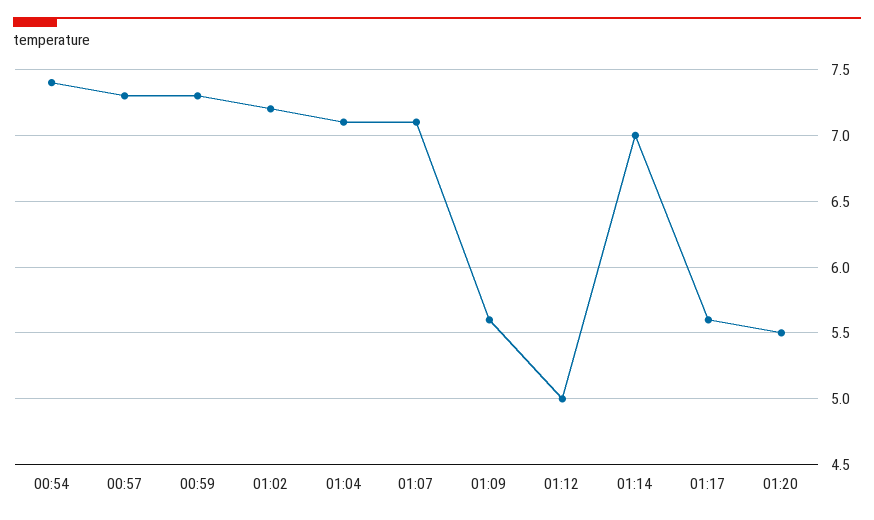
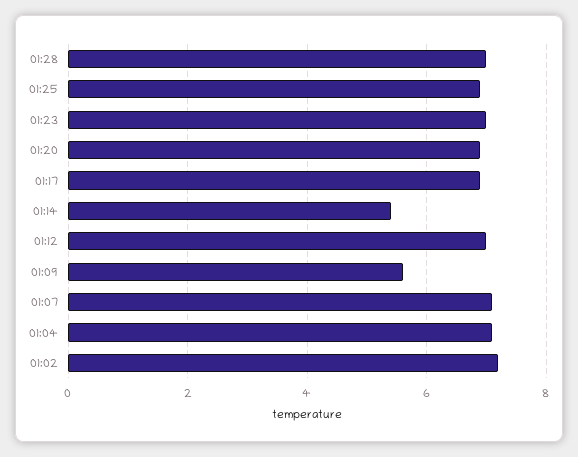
00:54: 7.4 -> none
00:57: 7.3 -> none
00:59: 7.3 -> none
01:12: 5 -> 7
01:14: 7 -> 5.5
01:17: 5.6 -> 7
01:20: 5.5 -> 7
01:28: none -> 7
01:25: none -> 7
01:23: none -> 7

